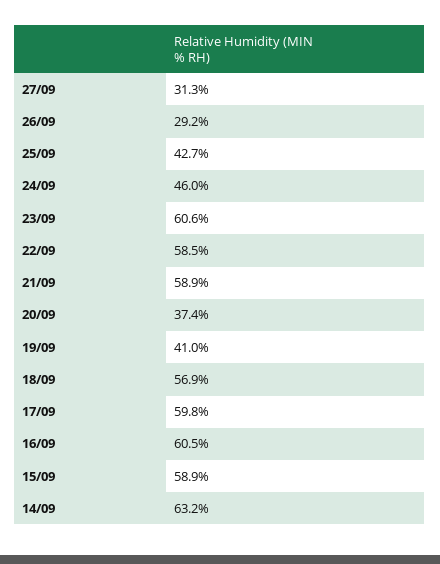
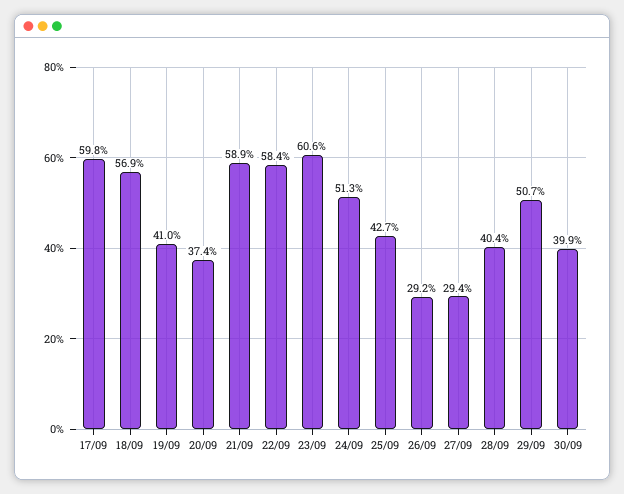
27/09: 31.3 -> 29.4
24/09: 46 -> 51.3
22/09: 58.5 -> 58.4
16/09: 60.5 -> none
15/09: 58.9 -> none
14/09: 63.2 -> none
28/09: none -> 40.4
29/09: none -> 50.7
30/09: none -> 39.9

